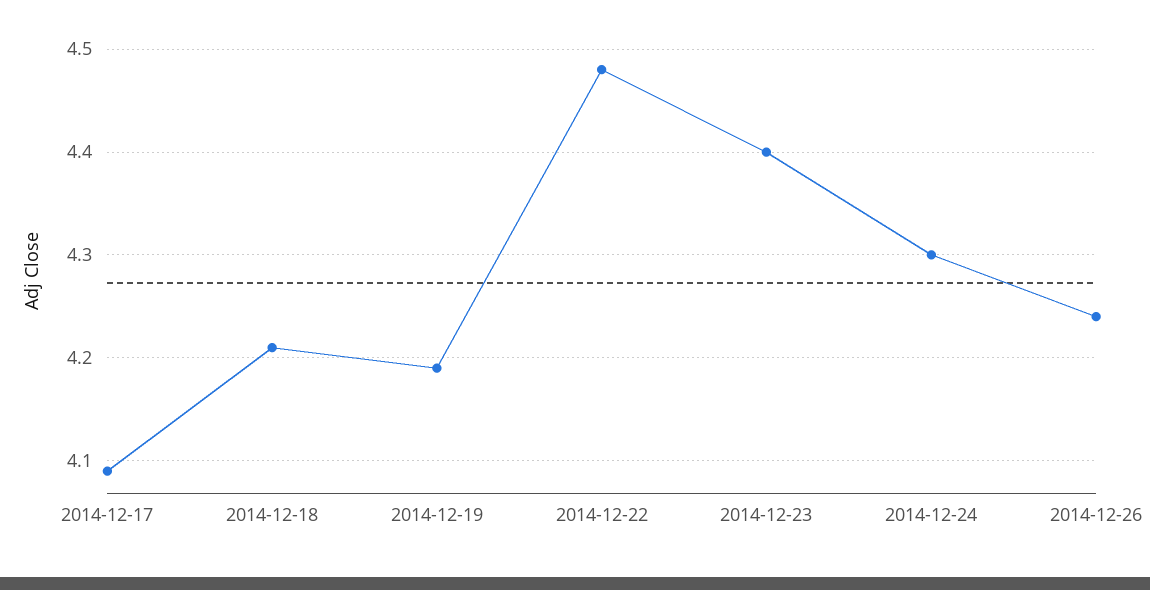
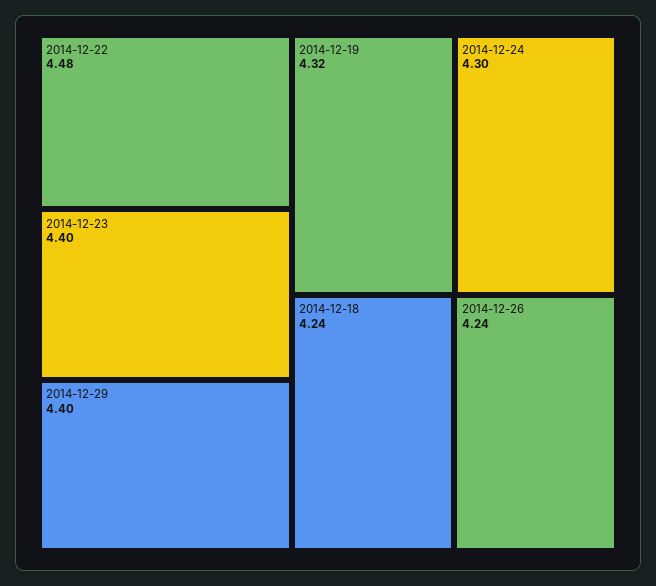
2014-12-17: 4.09 -> none
2014-12-18: 4.21 -> 4.24
2014-12-19: 4.19 -> 4.32
2014-12-29: none -> 4.4

